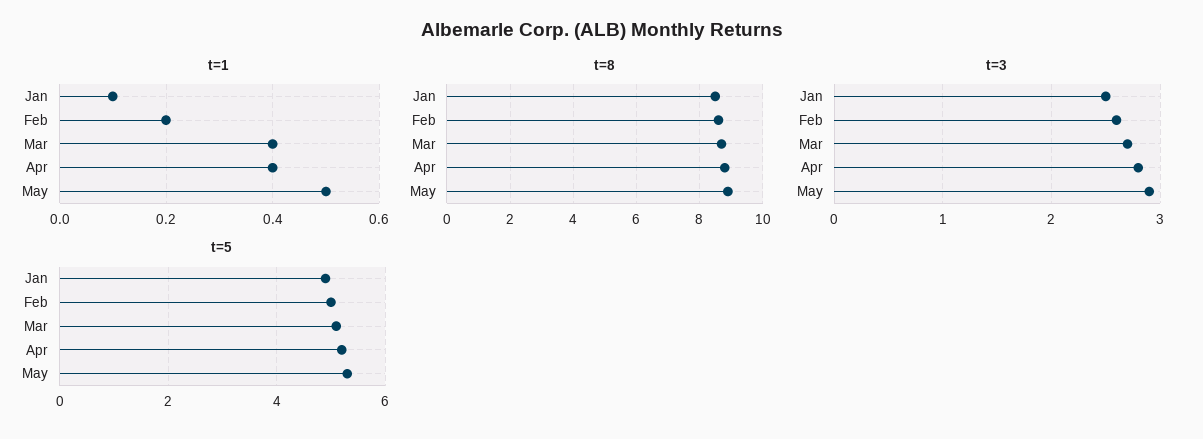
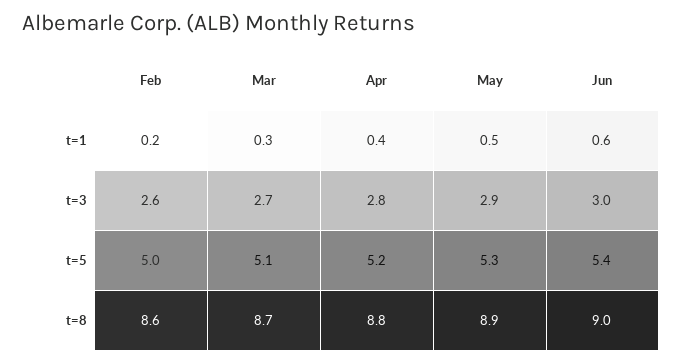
t=1, Jan: 0.1 -> none
t=1, Mar: 0.4 -> 0.3
t=8, Jan: 8.5 -> none
t=3, Jan: 2.5 -> none
t=5, Jan: 5 -> none
t=1, Jun: none -> 0.6
t=3, Jun: none -> 3
t=5, Jun: none -> 5.4
t=8, Jun: none -> 9

